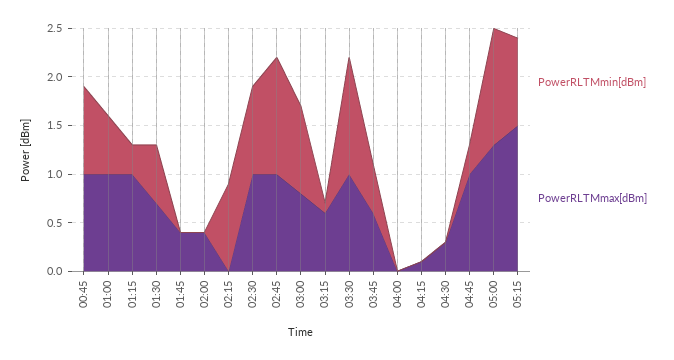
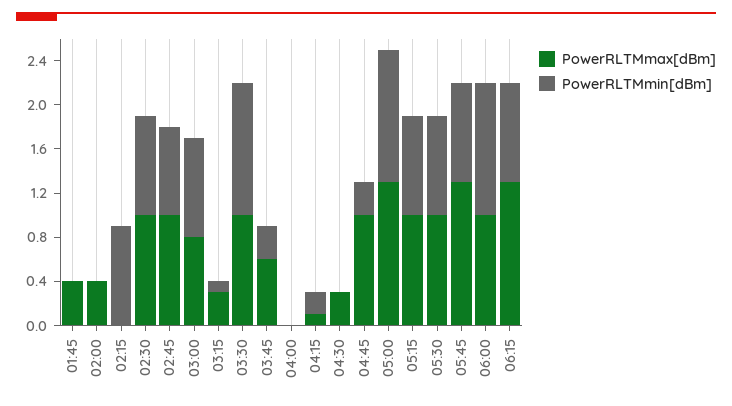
PowerRLTMmin[dBm], 00:45: 0.9 -> none
PowerRLTMmax[dBm], 00:45: 1 -> none
PowerRLTMmin[dBm], 01:00: 0.6 -> none
PowerRLTMmax[dBm], 01:00: 1 -> none
PowerRLTMmin[dBm], 01:15: 0.3 -> none
PowerRLTMmax[dBm], 01:15: 1 -> none
PowerRLTMmin[dBm], 01:30: 0.6 -> none
PowerRLTMmax[dBm], 01:30: 0.7 -> none
PowerRLTMmin[dBm], 02:45: 1.2 -> 0.8
PowerRLTMmax[dBm], 03:15: 0.6 -> 0.3
PowerRLTMmin[dBm], 03:45: 0.5 -> 0.3
PowerRLTMmin[dBm], 04:15: 0 -> 0.2
PowerRLTMmax[dBm], 05:15: 1.5 -> 1
PowerRLTMmax[dBm], 05:30: none -> 1
PowerRLTMmin[dBm], 05:30: none -> 0.9
PowerRLTMmax[dBm], 05:45: none -> 1.3
PowerRLTMmin[dBm], 05:45: none -> 0.9
PowerRLTMmax[dBm], 06:00: none -> 1
PowerRLTMmin[dBm], 06:00: none -> 1.2
PowerRLTMmax[dBm], 06:15: none -> 1.3
PowerRLTMmin[dBm], 06:15: none -> 0.9

